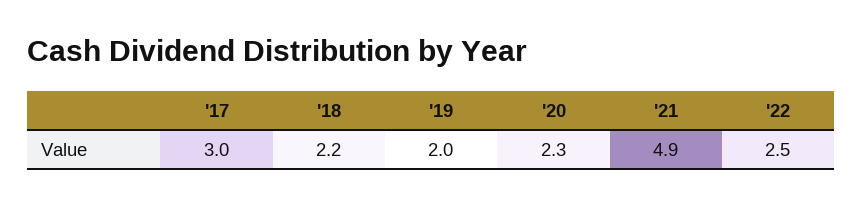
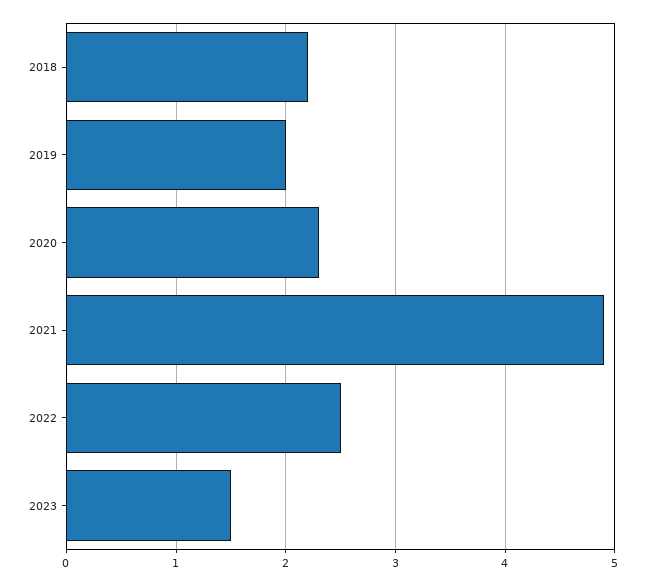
'17: 3 -> none
2023: none -> 1.5

